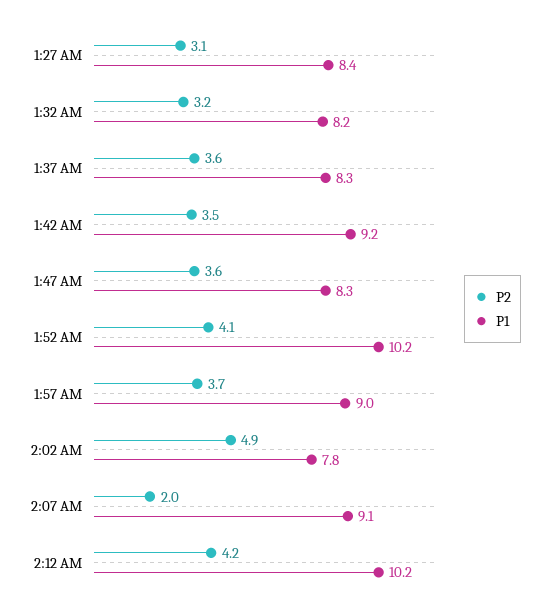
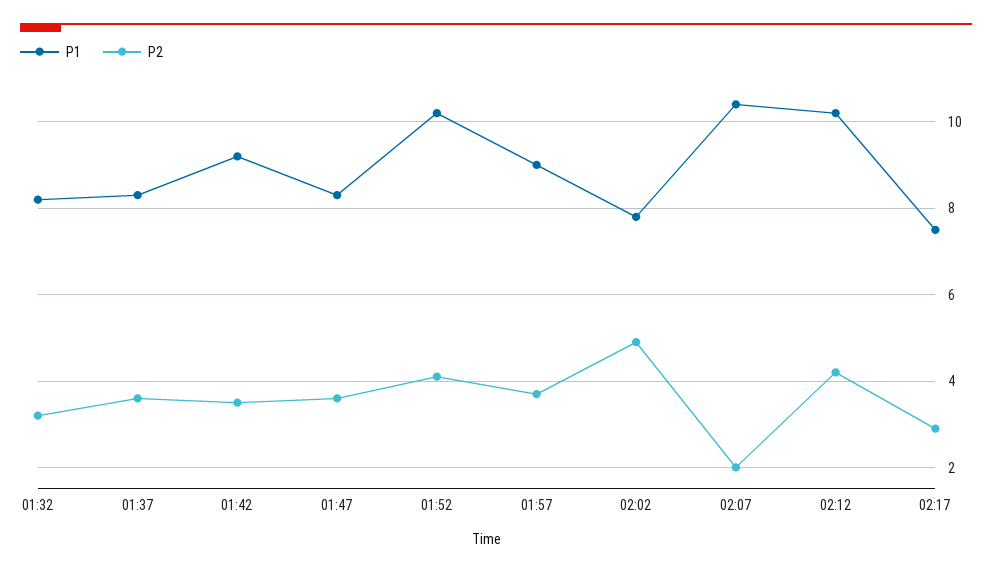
P2, 1:27 AM: 3.1 -> none
P1, 1:27 AM: 8.4 -> none
P1, 2:07 AM: 9.1 -> 10.5
P1, 02:17: none -> 7.5
P2, 02:17: none -> 3

